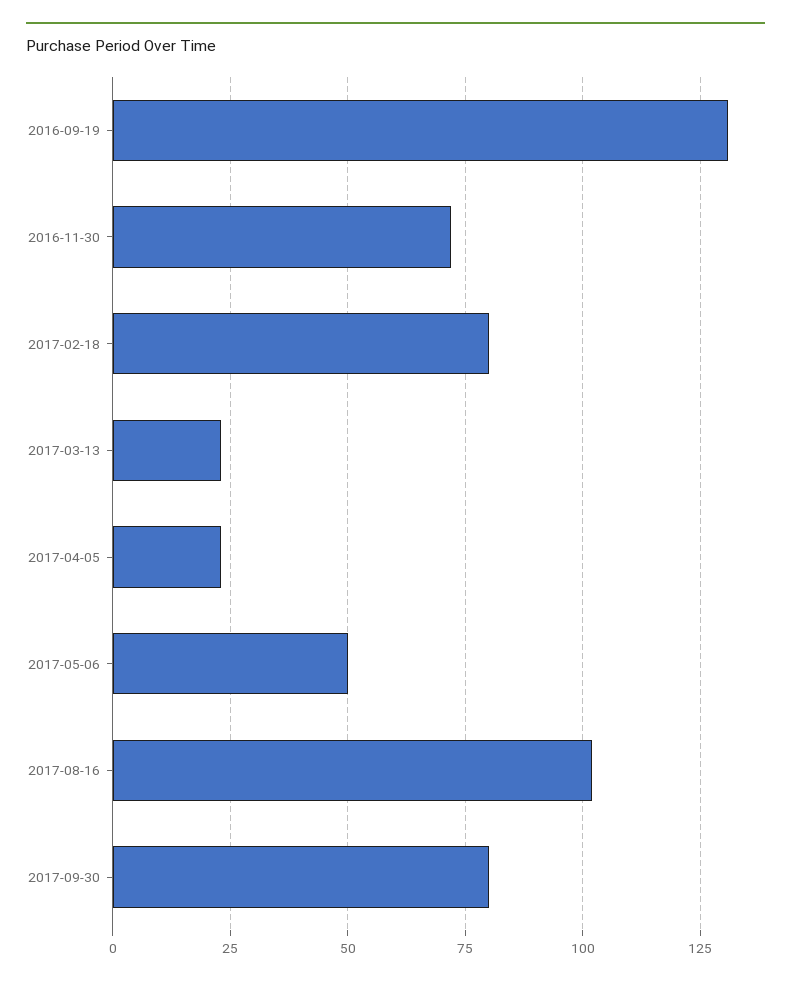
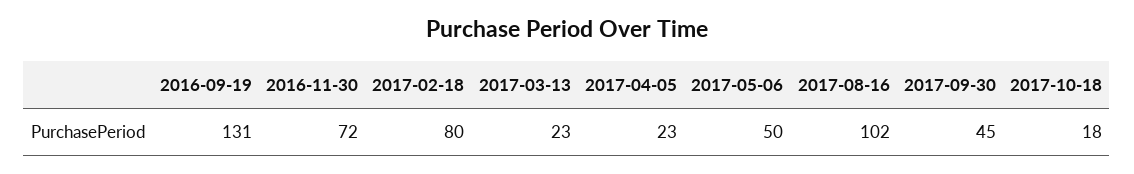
2017-09-30: 80 -> 45
2017-10-18: none -> 18

